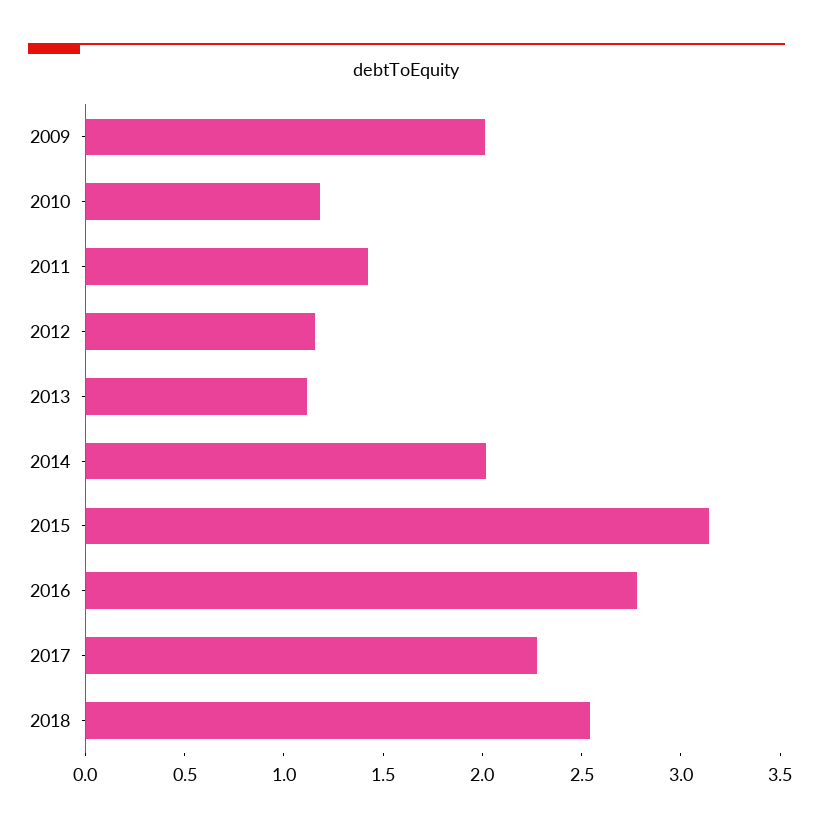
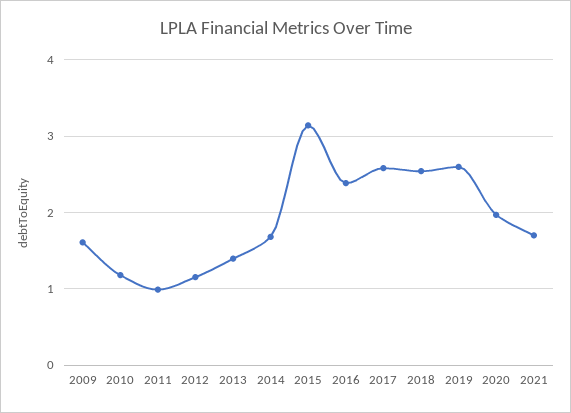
2009: 2 -> 1.6
2011: 1.4 -> 1
2013: 1.1 -> 1.4
2014: 2 -> 1.7
2016: 2.8 -> 2.4
2017: 2.3 -> 2.6
2019: none -> 2.6
2020: none -> 2
2021: none -> 1.7

